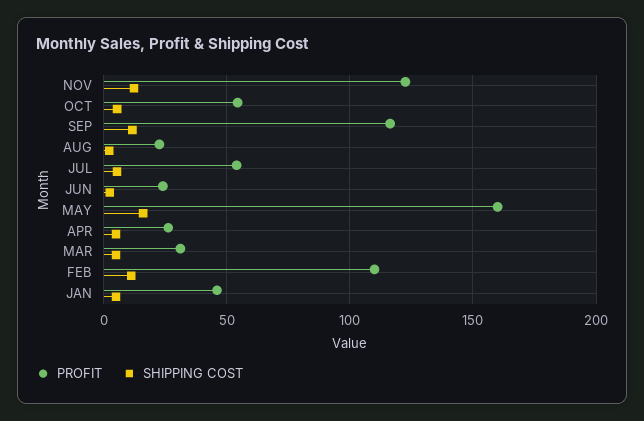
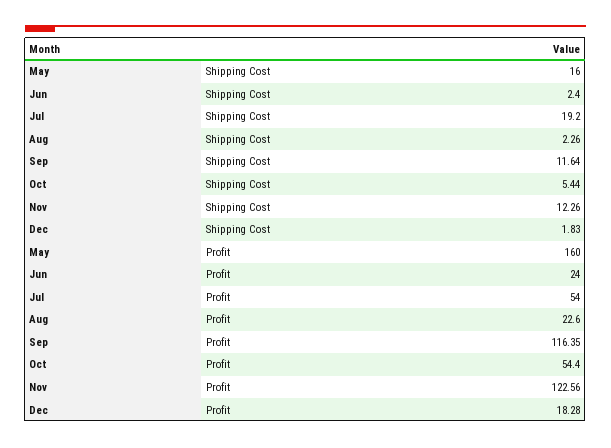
SHIPPING COST, JUL: 5 -> 19.2
PROFIT, APR: 25 -> none
SHIPPING COST, APR: 5 -> none
PROFIT, MAR: 30 -> none
SHIPPING COST, MAR: 5 -> none
PROFIT, FEB: 110 -> none
SHIPPING COST, FEB: 10 -> none
PROFIT, JAN: 45 -> none
SHIPPING COST, JAN: 5 -> none
SHIPPING COST, Dec: none -> 1.83
PROFIT, Dec: none -> 18.28

